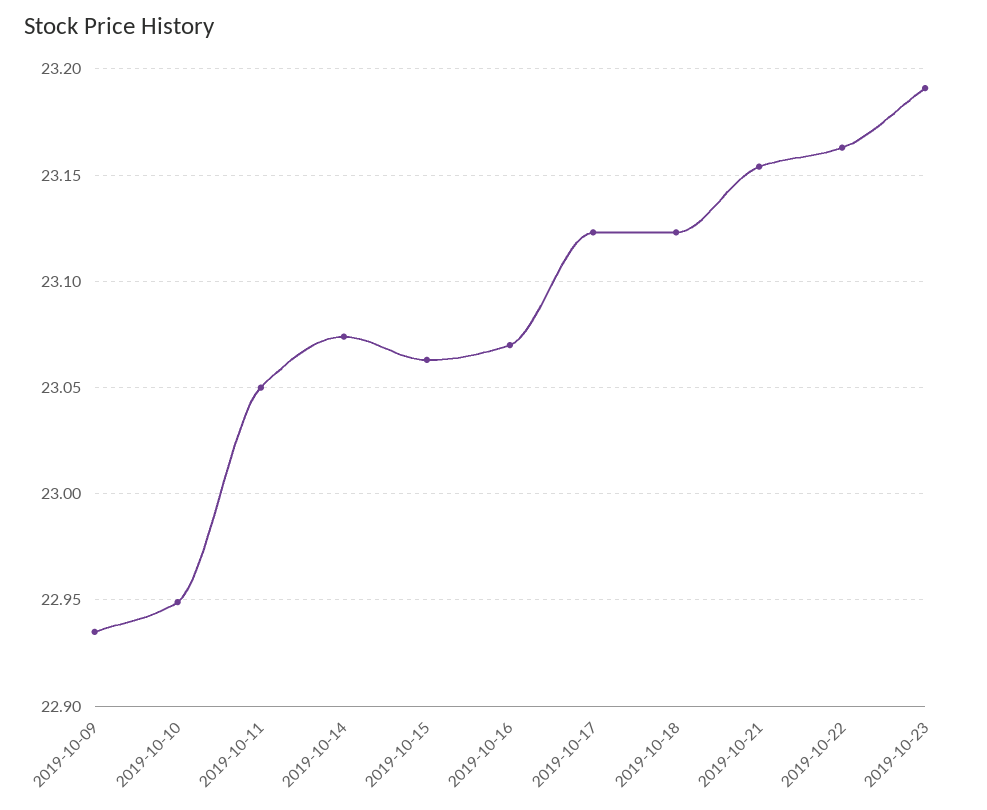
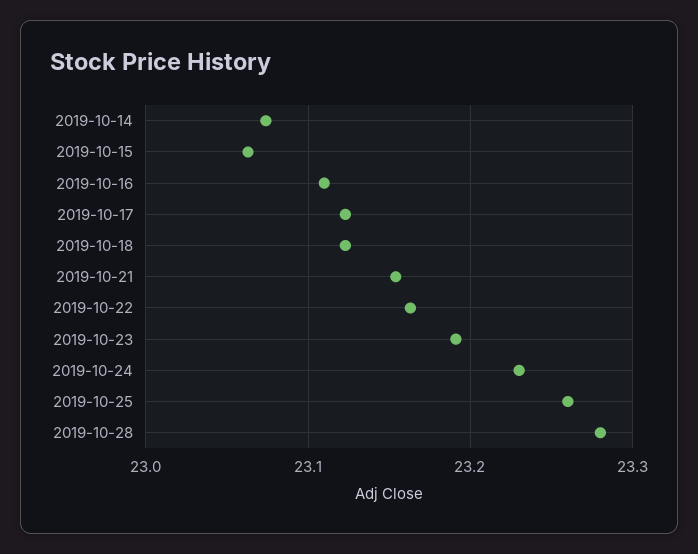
2019-10-09: 22.935 -> none
2019-10-10: 22.95 -> none
2019-10-11: 23.05 -> none
2019-10-16: 23.07 -> 23.11
2019-10-24: none -> 23.23
2019-10-25: none -> 23.26
2019-10-28: none -> 23.28

